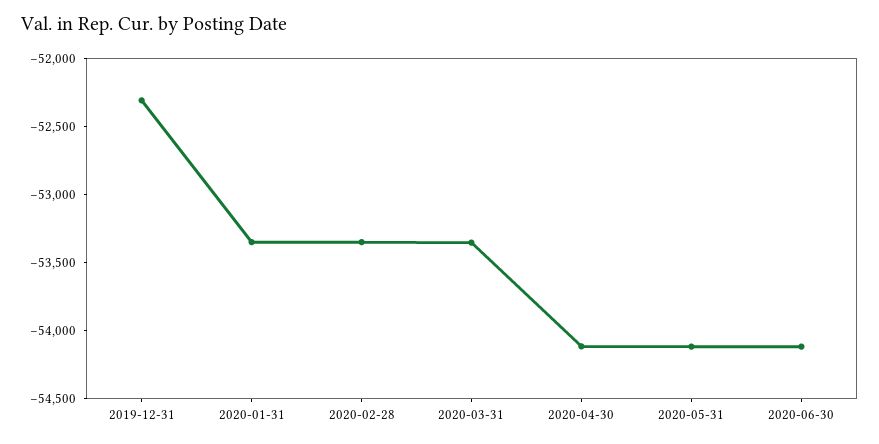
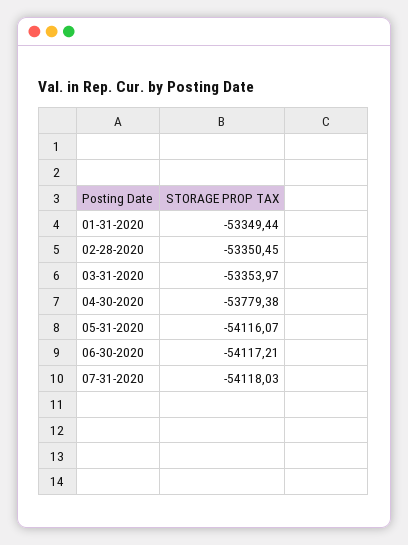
2019-12-31: -52300 -> none
2020-04-30: -54100 -> -53779.38
07-31-2020: none -> -54118.03

